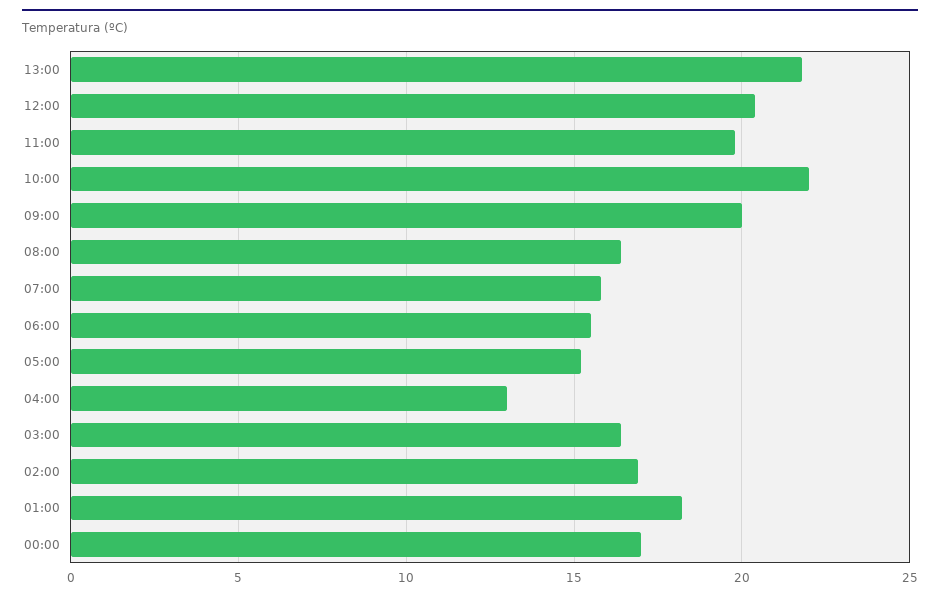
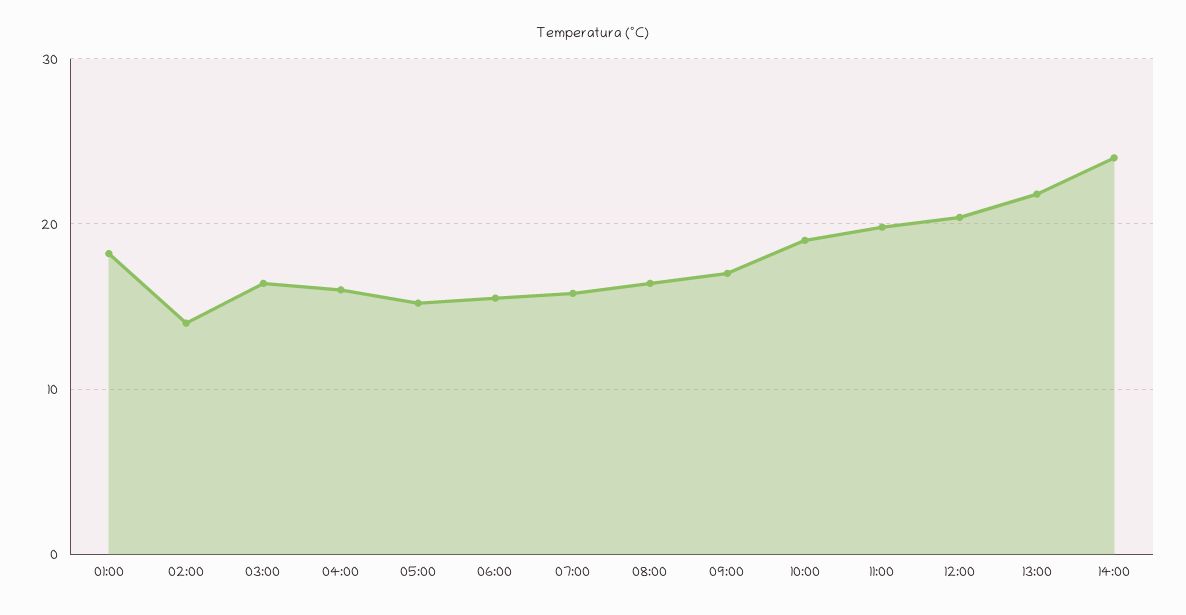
10:00: 22 -> 19
09:00: 20 -> 17
04:00: 13 -> 16
02:00: 17 -> 14
00:00: 17 -> none
14:00: none -> 24

